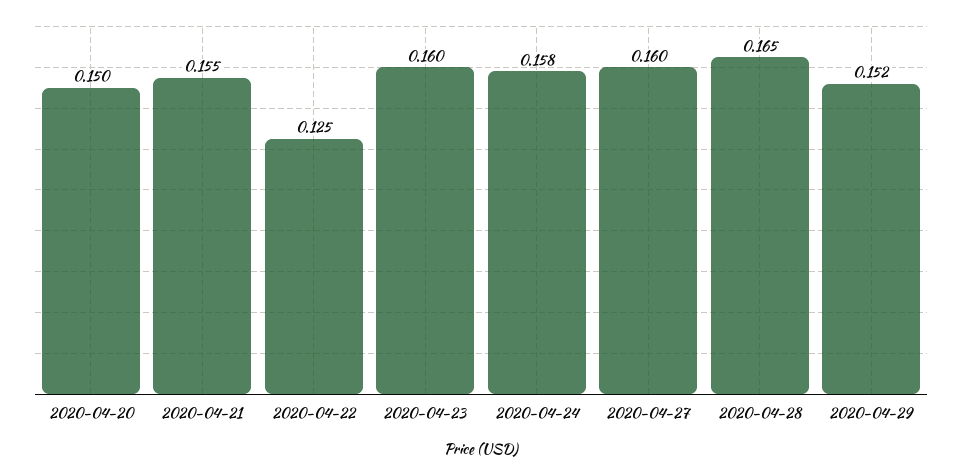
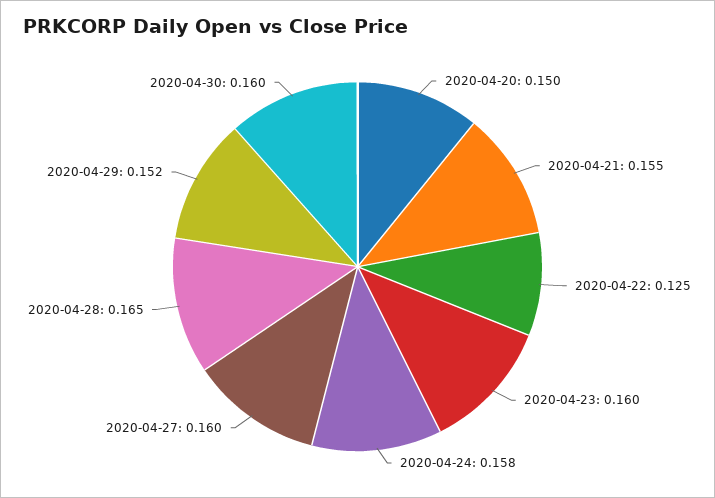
2020-04-30: none -> 0.16

